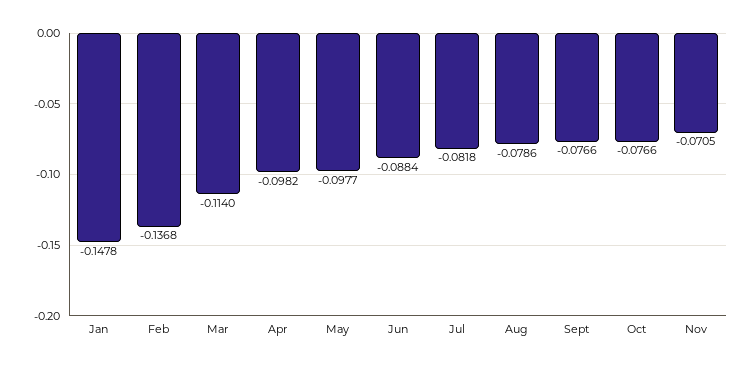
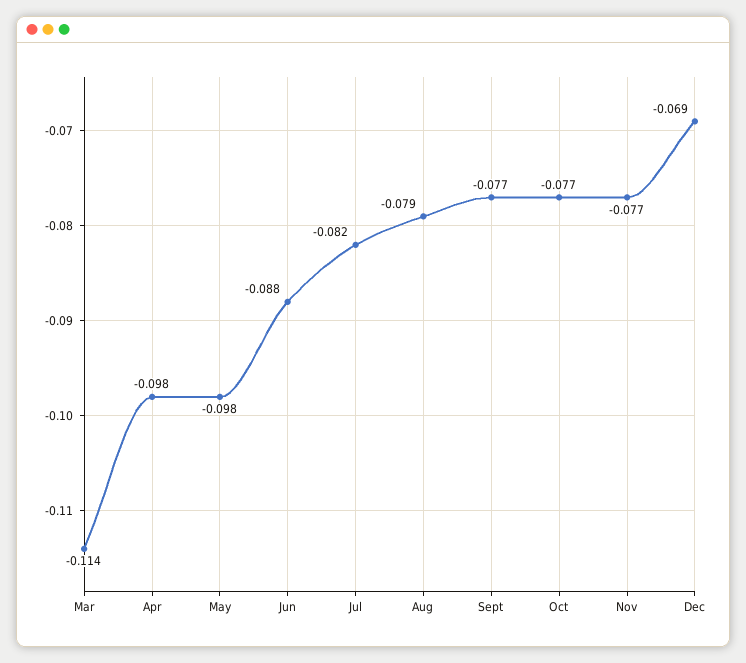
Jan: -0.1478 -> none
Feb: -0.1368 -> none
Nov: -0.0705 -> -0.077
Dec: none -> -0.069

